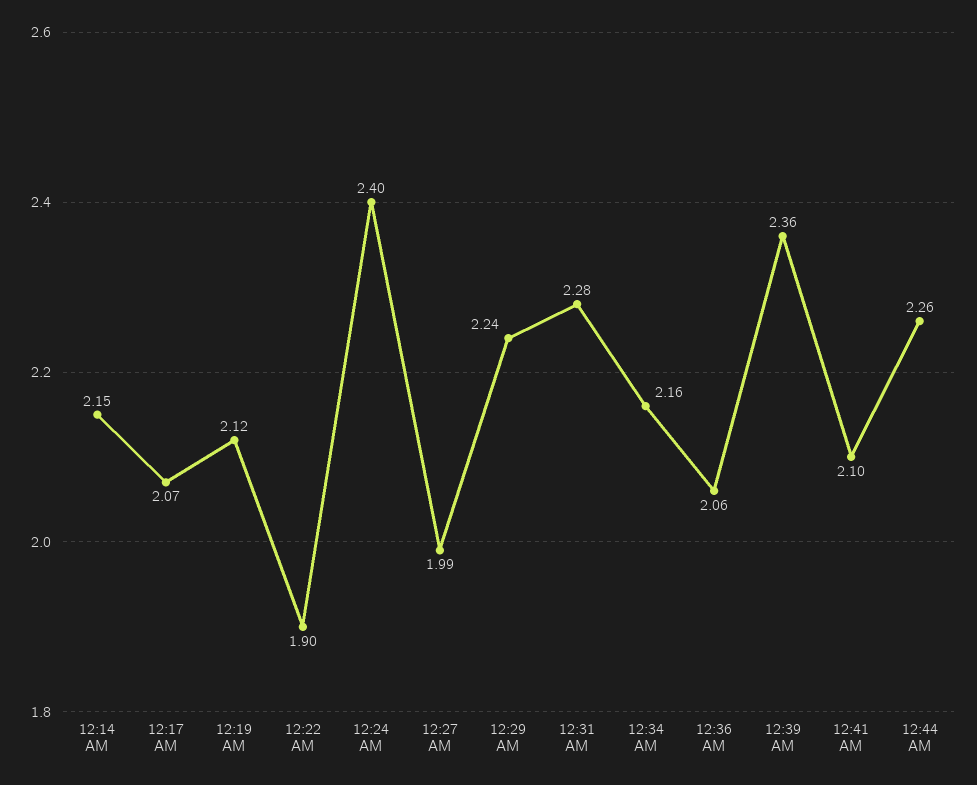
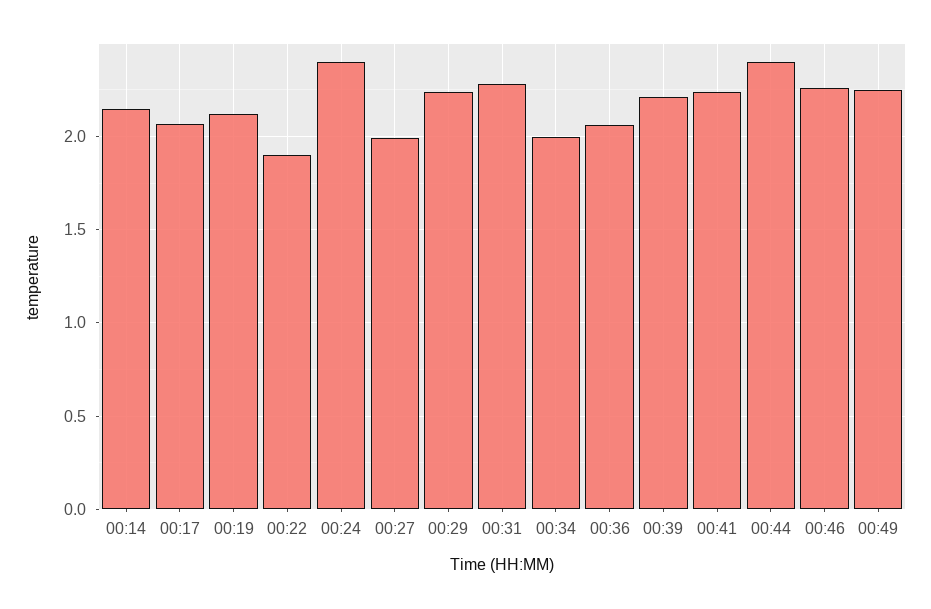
12:34 AM: 2.16 -> 2
12:39 AM: 2.36 -> 2.2
12:41 AM: 2.1 -> 2.25
12:44 AM: 2.26 -> 2.4
00:46: none -> 2.25
00:49: none -> 2.25

